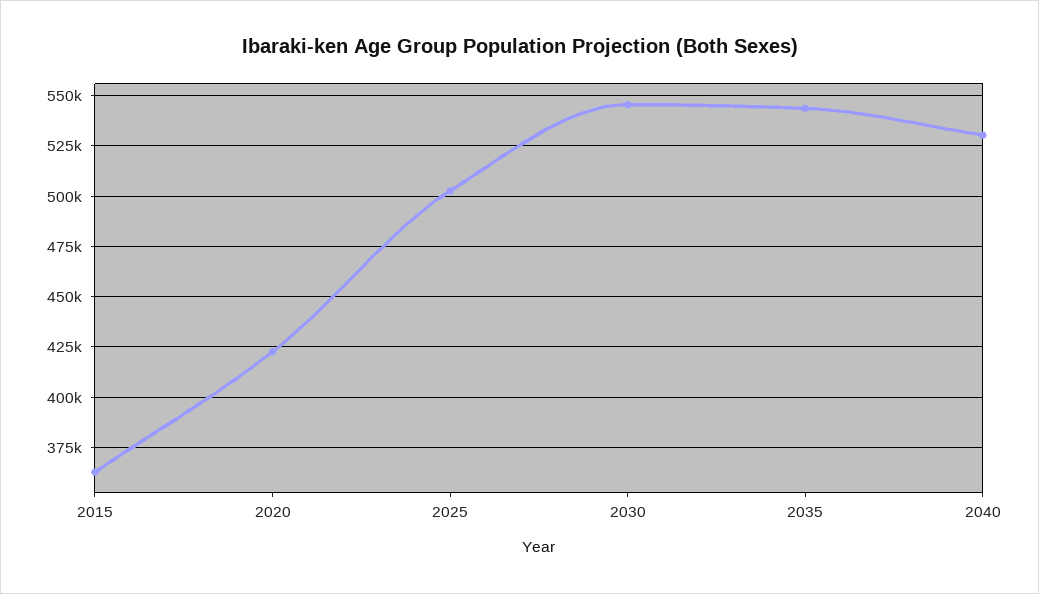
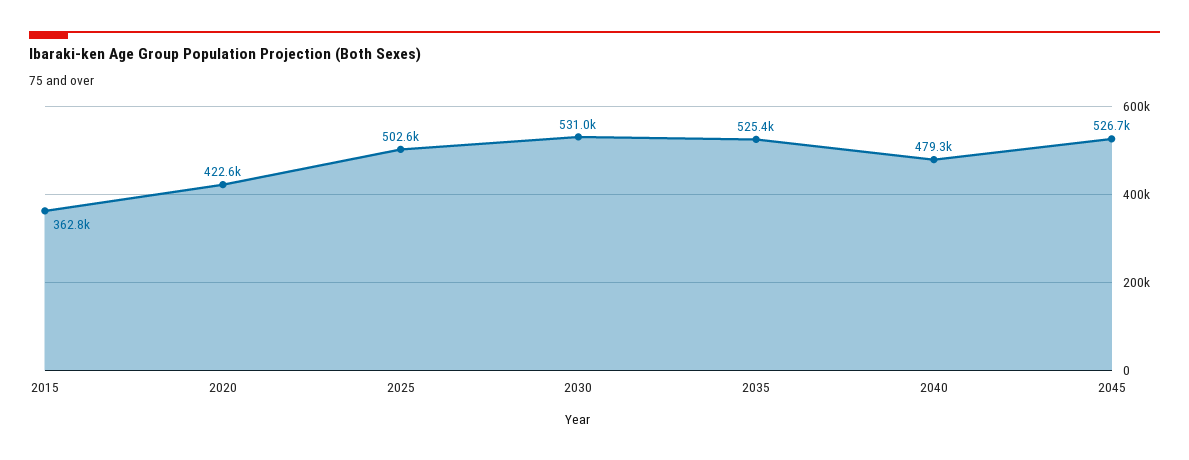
2030: 545000 -> 531000
2035: 545000 -> 525400
2040: 530000 -> 479300
2045: none -> 526700

